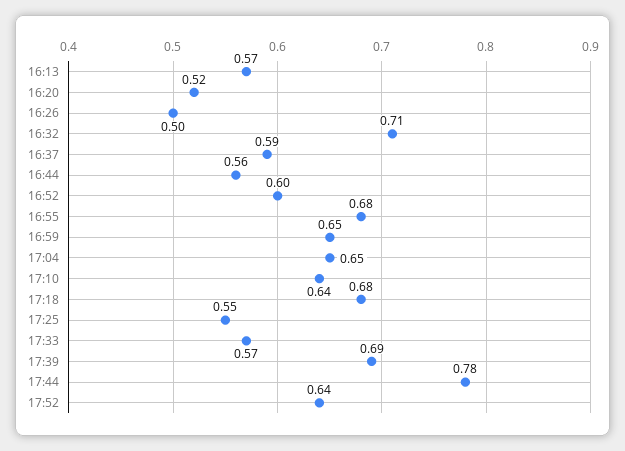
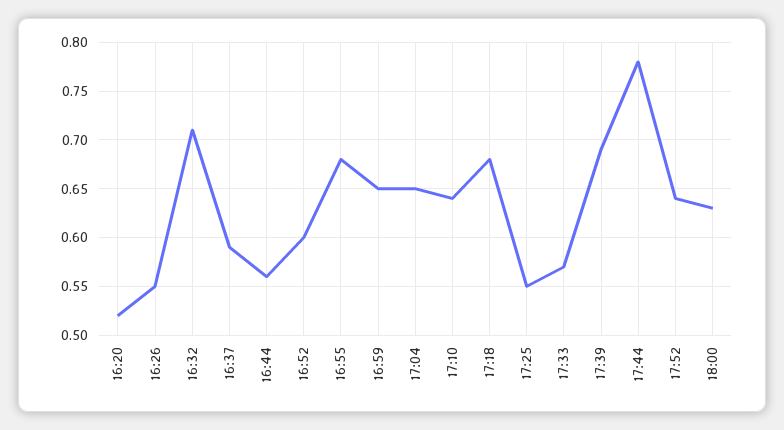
16:13: 0.57 -> none
16:26: 0.5 -> 0.55
18:00: none -> 0.63

